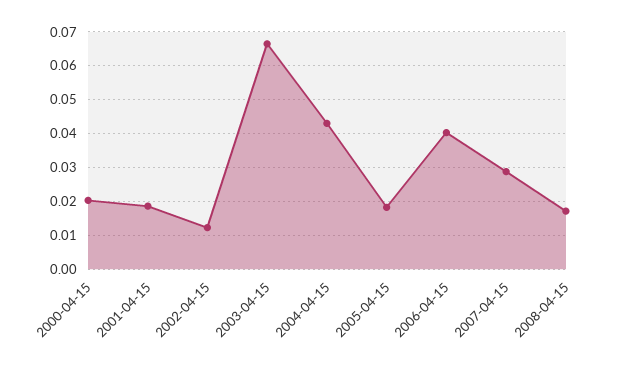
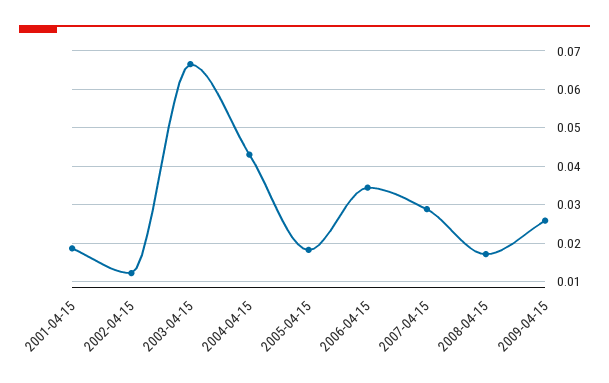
2000-04-15: 0.02 -> none
2006-04-15: 0.04 -> 0.034
2009-04-15: none -> 0.026

